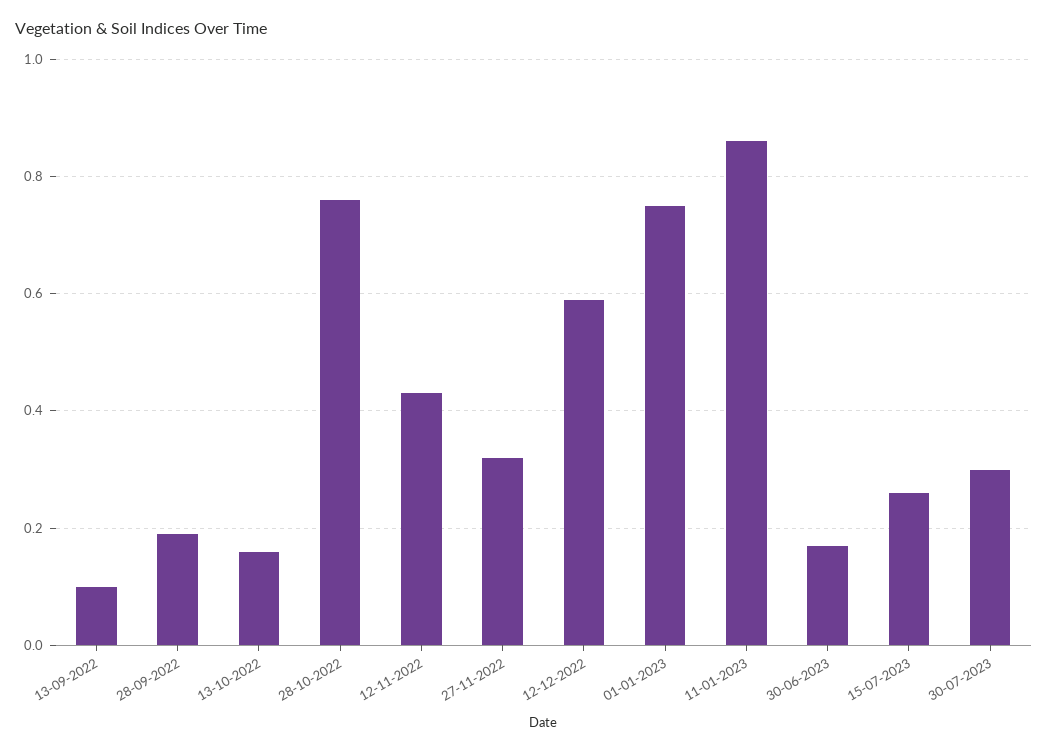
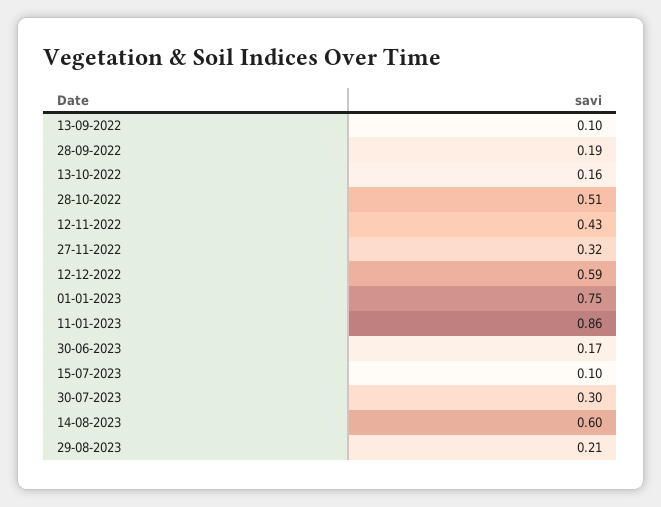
28-10-2022: 0.75 -> 0.51
15-07-2023: 0.25 -> 0.1
14-08-2023: none -> 0.6
29-08-2023: none -> 0.21

